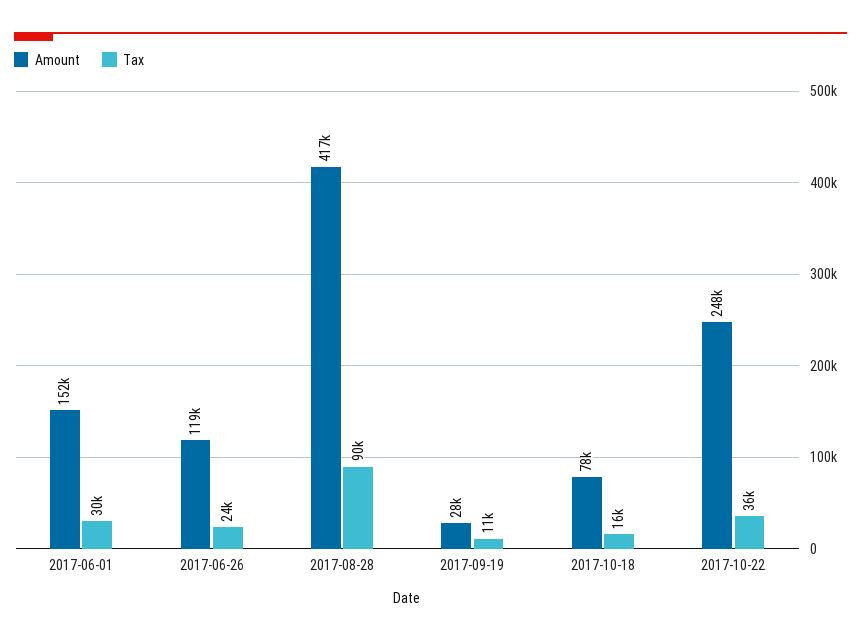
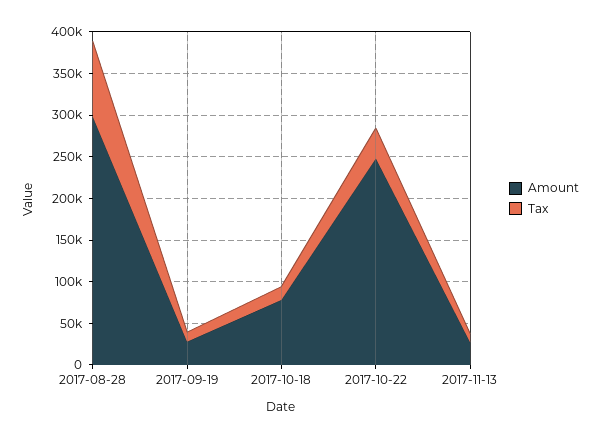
Amount, 2017-06-01: 152000 -> none
Tax, 2017-06-01: 30000 -> none
Amount, 2017-06-26: 119000 -> none
Tax, 2017-06-26: 24000 -> none
Amount, 2017-08-28: 417000 -> 300000
Amount, 2017-11-13: none -> 30000
Tax, 2017-11-13: none -> 10000

